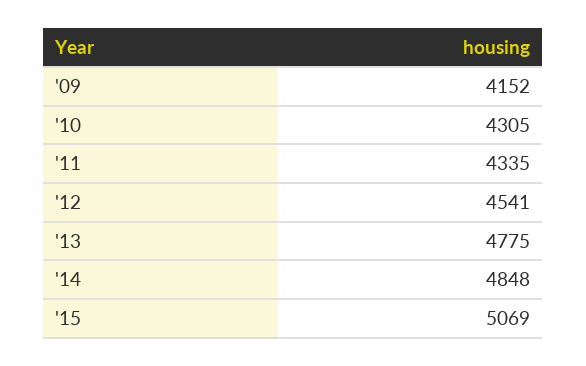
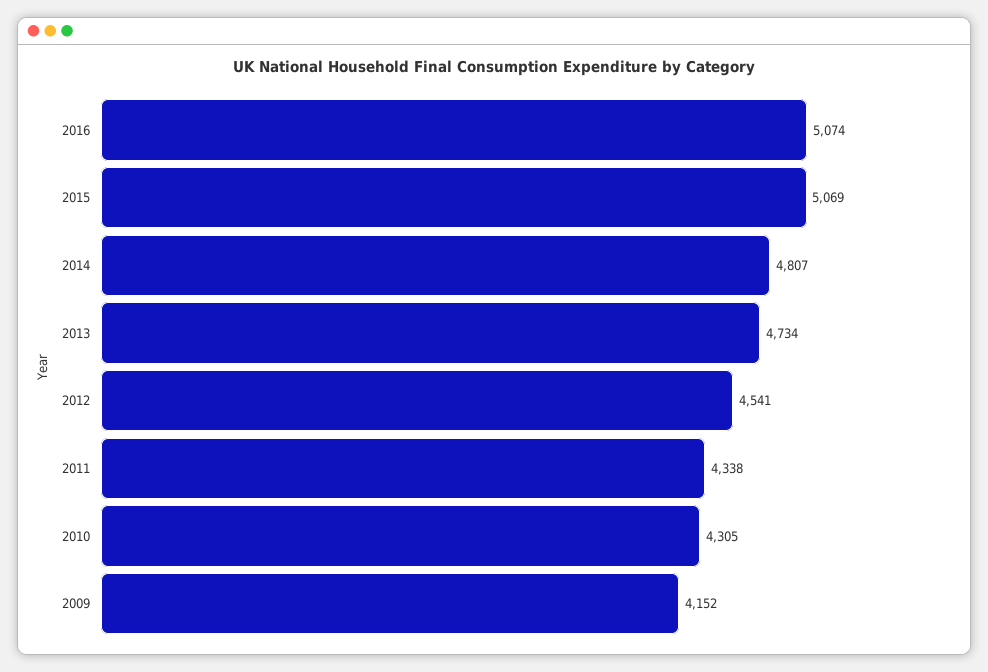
'11: 4335 -> 4338
'13: 4775 -> 4734
'14: 4848 -> 4807
2016: none -> 5074

